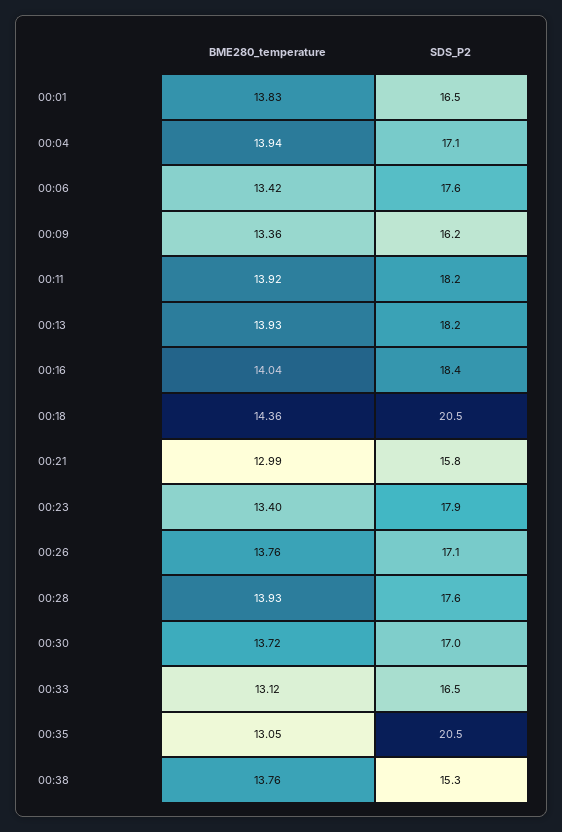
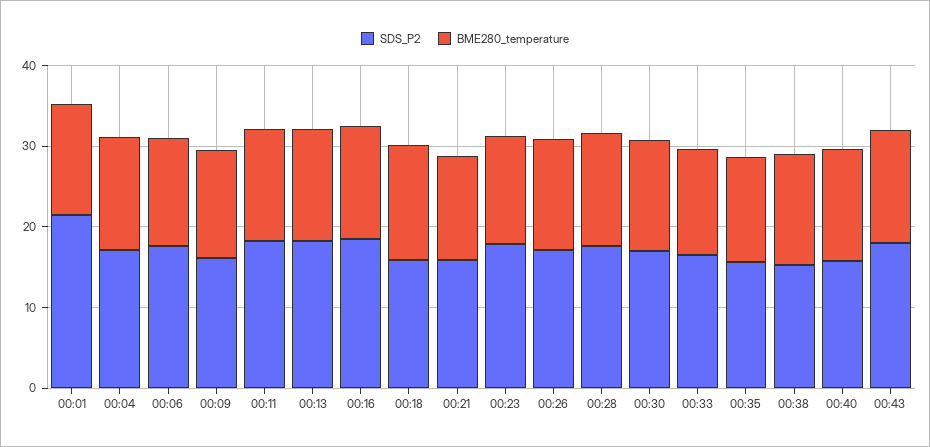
SDS_P2, 00:01: 16.5 -> 22
SDS_P2, 00:18: 20.5 -> 16
SDS_P2, 00:35: 20.5 -> 16
SDS_P2, 00:40: none -> 16
BME280_temperature, 00:40: none -> 14
SDS_P2, 00:43: none -> 18
BME280_temperature, 00:43: none -> 14

